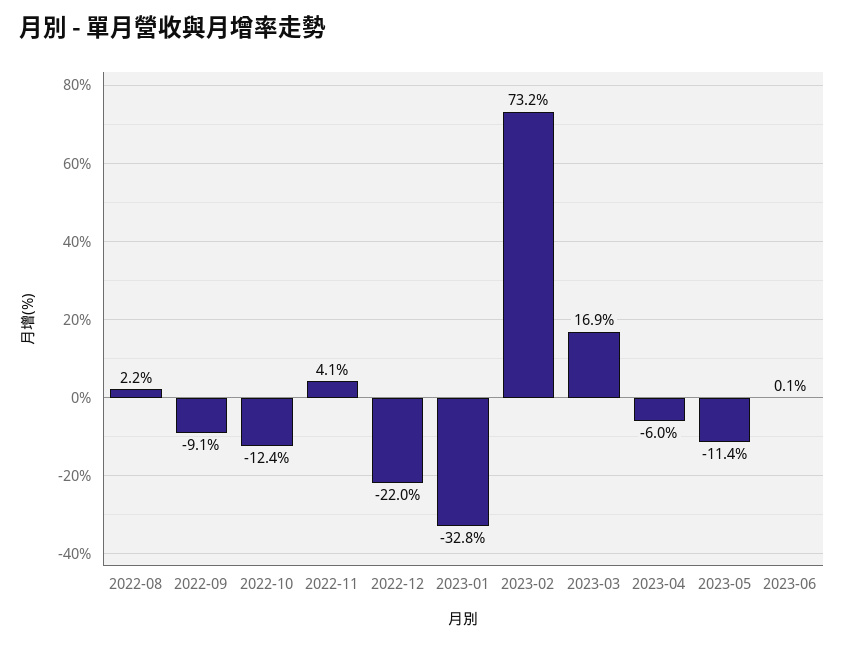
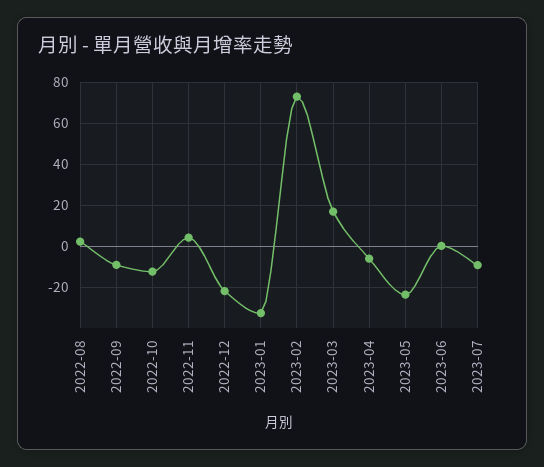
2023-05: -11.4 -> -25
2023-07: none -> -10

